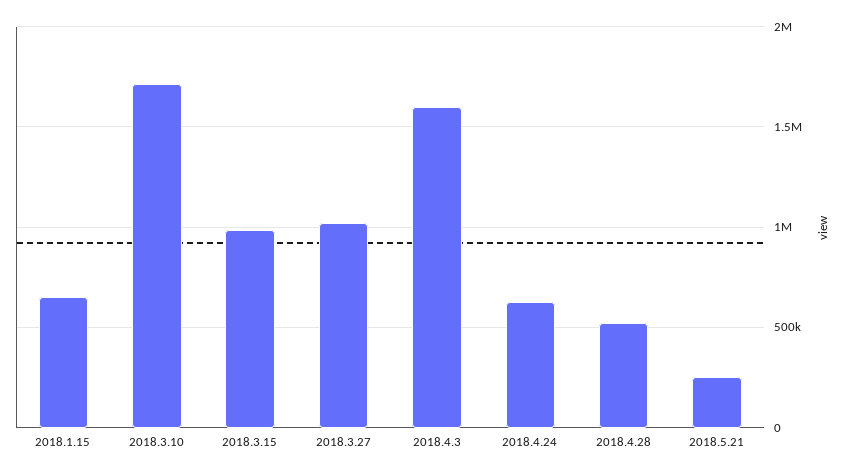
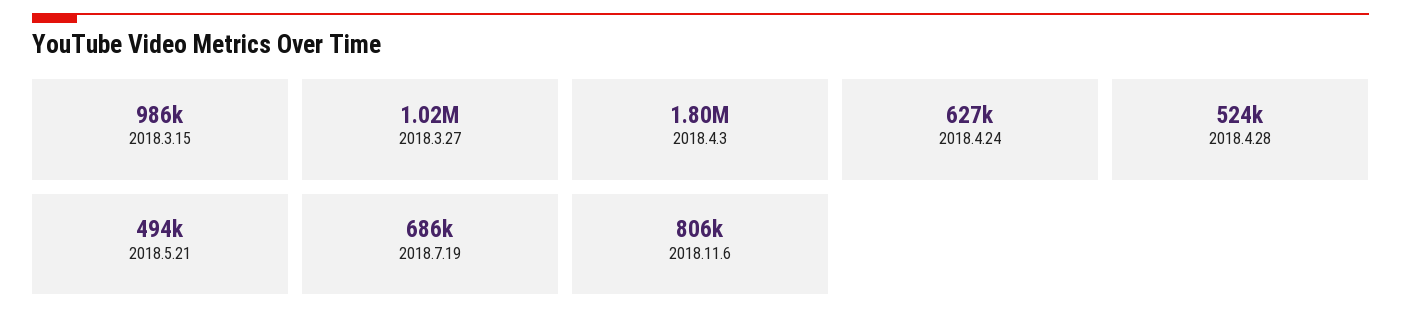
2018.1.15: 650000 -> none
2018.3.10: 1700000 -> none
2018.4.3: 1600000 -> 1800000
2018.5.21: 250000 -> 494000
2018.7.19: none -> 686000
2018.11.6: none -> 806000

